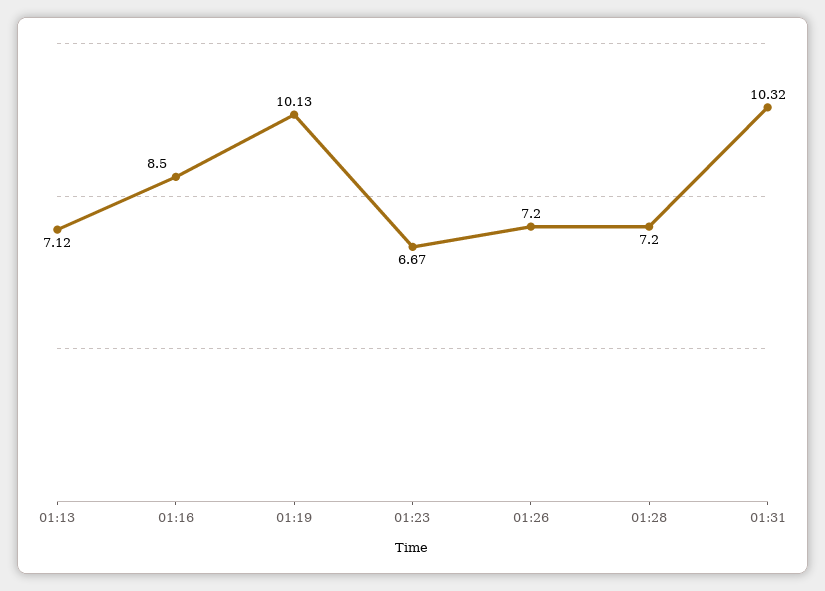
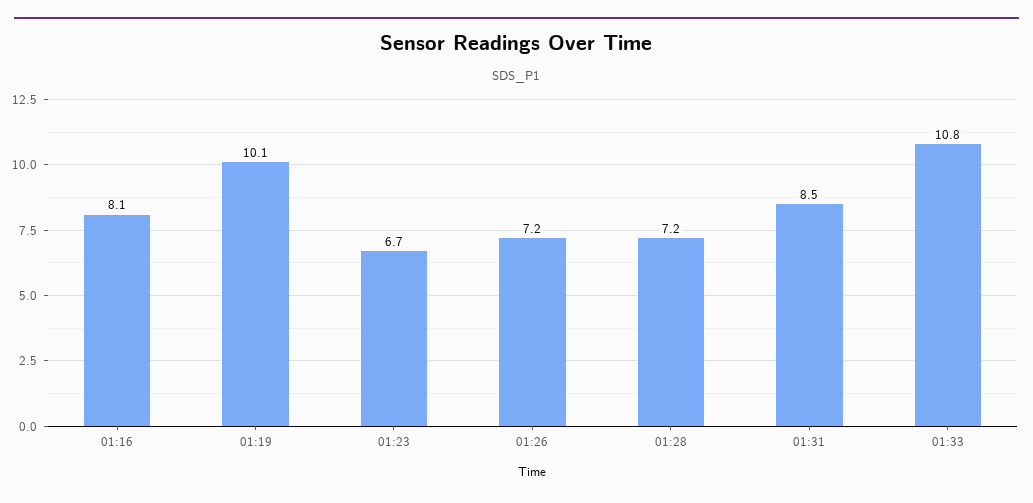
01:13: 7.12 -> none
01:16: 8.5 -> 8.1
01:31: 10.32 -> 8.5
01:33: none -> 10.8

